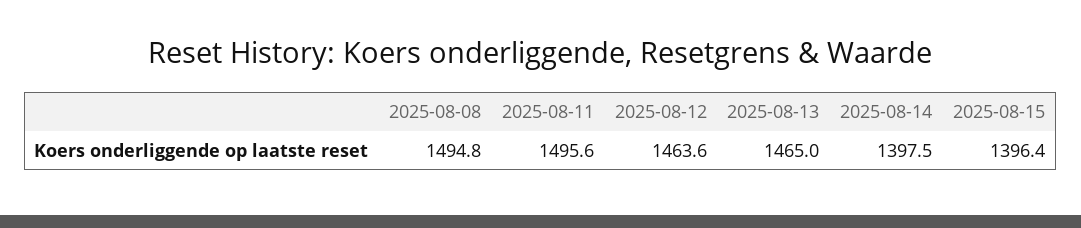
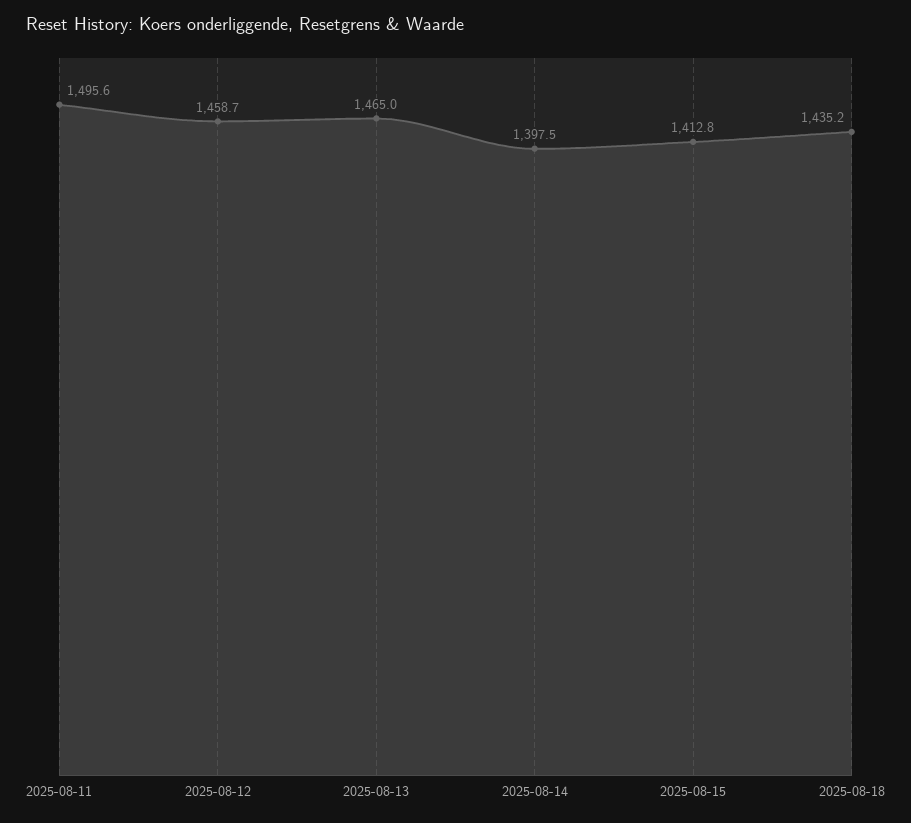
2025-08-08: 1494.8 -> none
2025-08-12: 1463.6 -> 1458.7
2025-08-15: 1396.4 -> 1412.8
2025-08-18: none -> 1435.2

